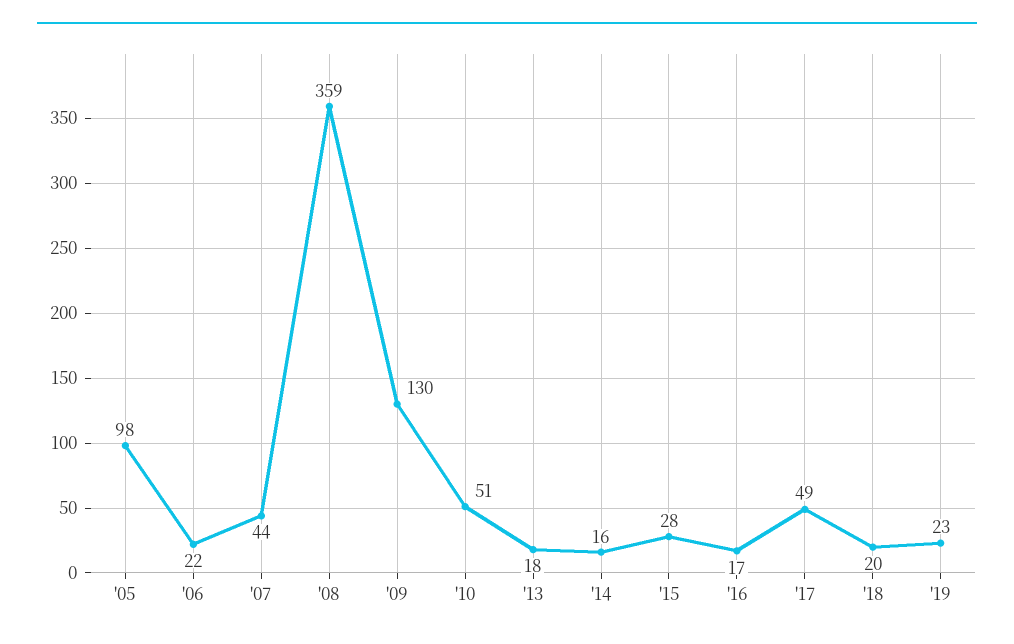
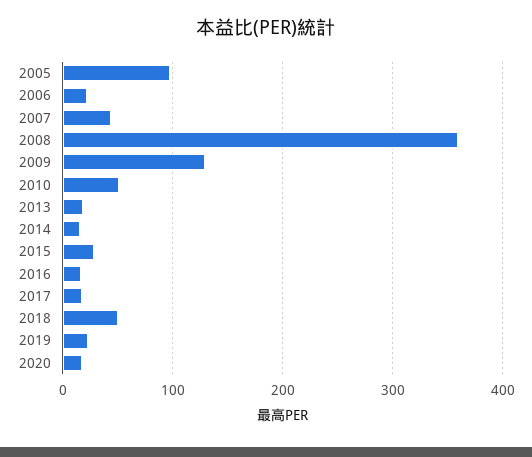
'17: 49 -> 20
'18: 20 -> 50
2020: none -> 20

